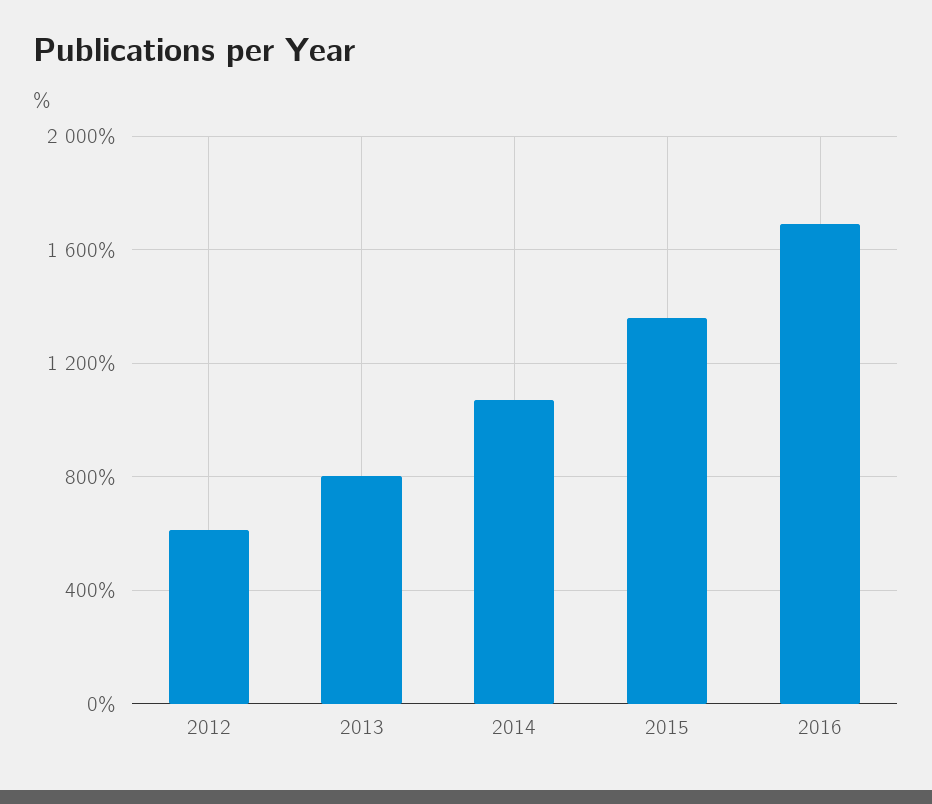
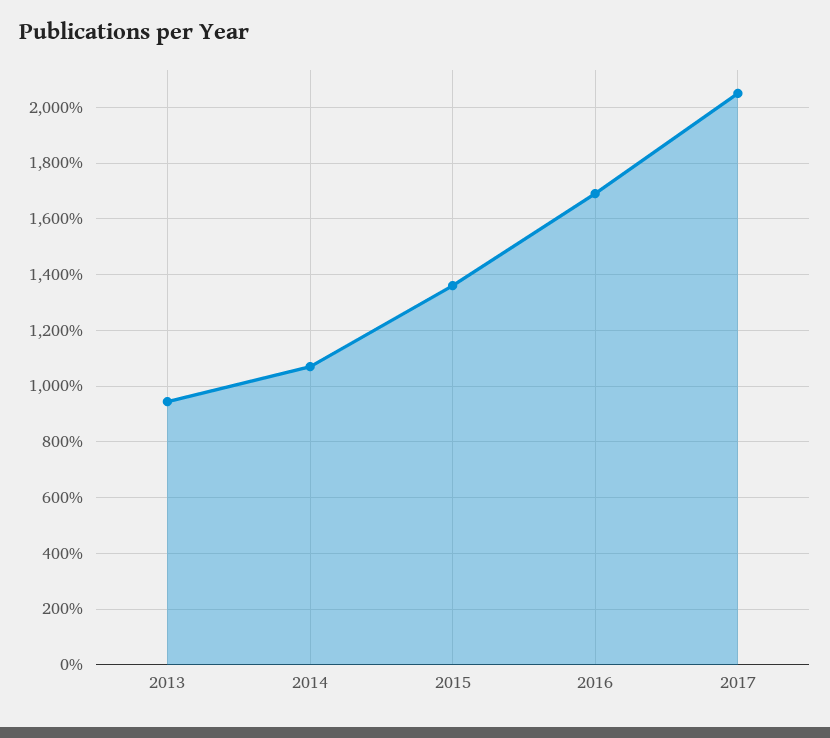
2012: 600 -> none
2013: 800 -> 950
2017: none -> 2050

